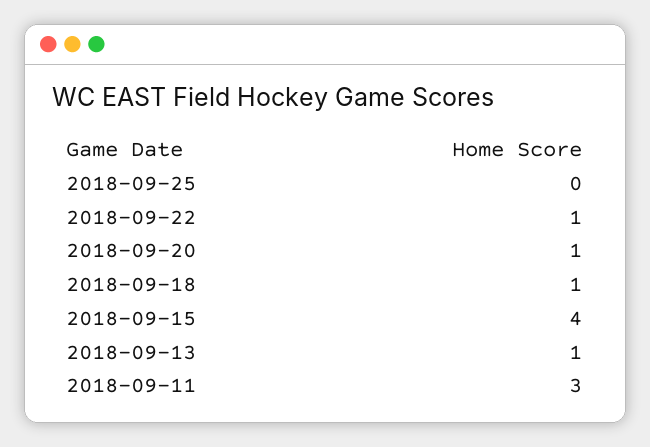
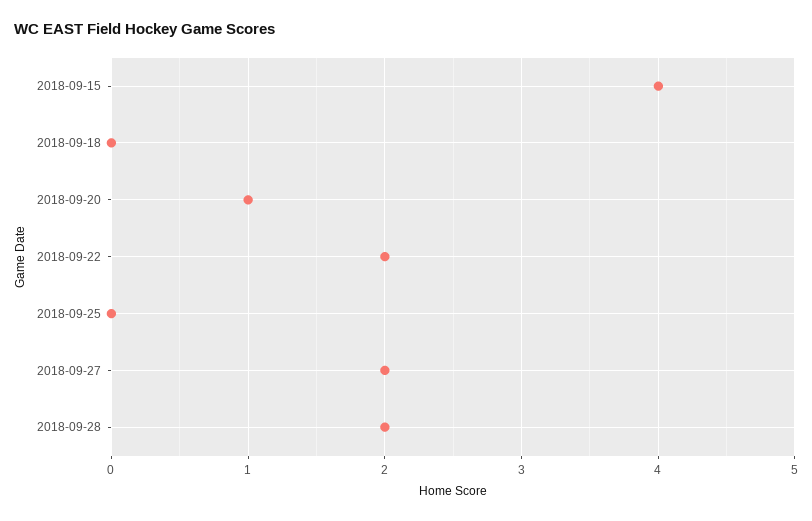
2018-09-22: 1 -> 2
2018-09-18: 1 -> 0
2018-09-13: 1 -> none
2018-09-11: 3 -> none
2018-09-27: none -> 2
2018-09-28: none -> 2

